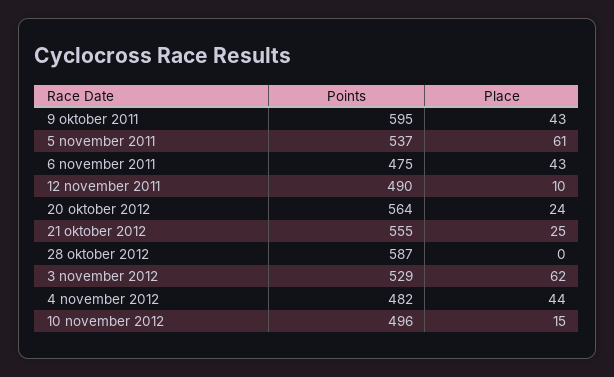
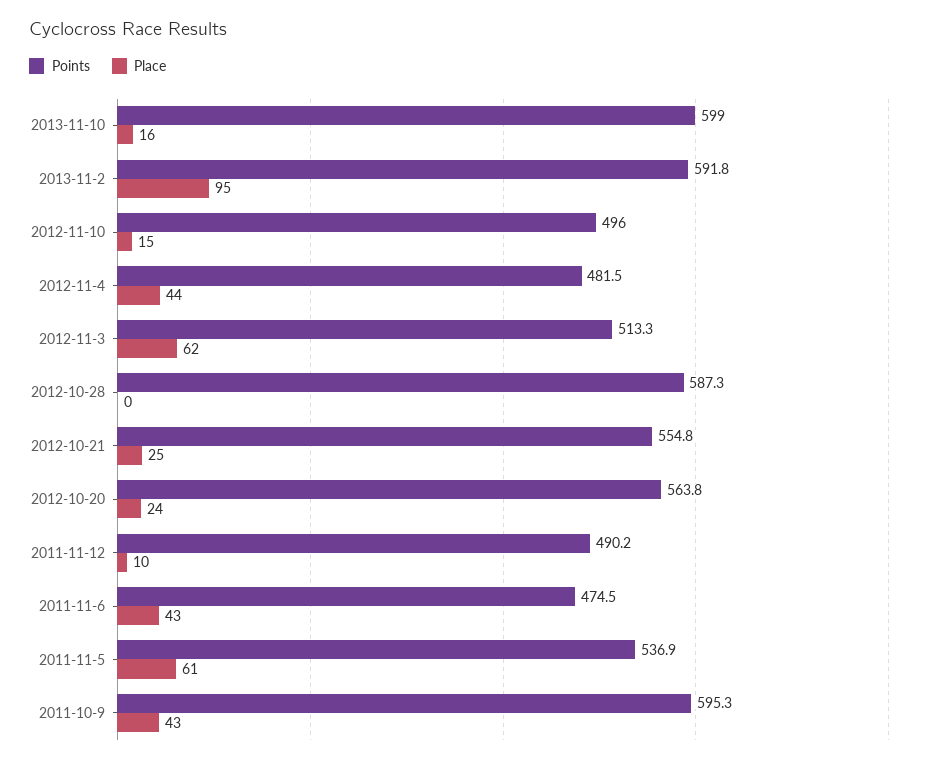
Points, 3 november 2012: 529 -> 513.3
Points, 2013-11-10: none -> 599
Place, 2013-11-10: none -> 16
Points, 2013-11-2: none -> 591.8
Place, 2013-11-2: none -> 95

